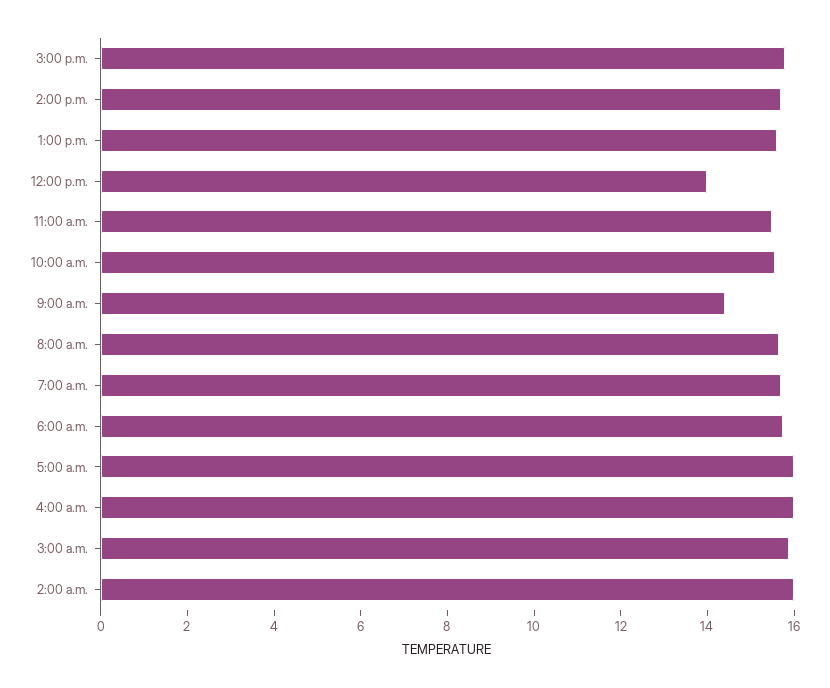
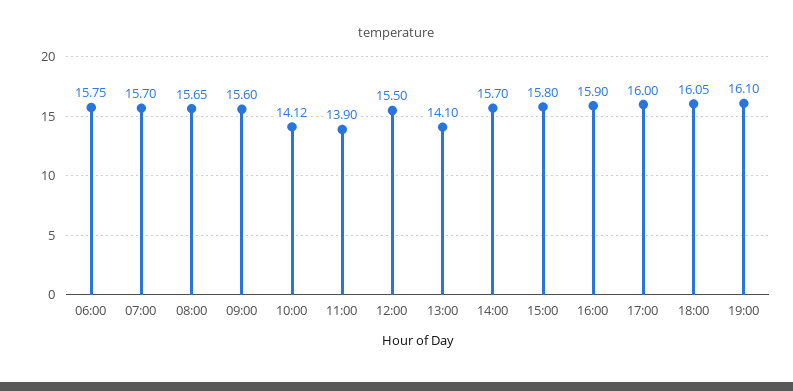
1:00 p.m.: 15.5 -> 14.1
12:00 p.m.: 14 -> 15.5
11:00 a.m.: 15.5 -> 13.9
10:00 a.m.: 15.5 -> 14.12
9:00 a.m.: 14.5 -> 15.6
5:00 a.m.: 16 -> none
4:00 a.m.: 16 -> none
3:00 a.m.: 16 -> none
2:00 a.m.: 16 -> none
16:00: none -> 15.9
17:00: none -> 16
18:00: none -> 16.05
19:00: none -> 16.1

